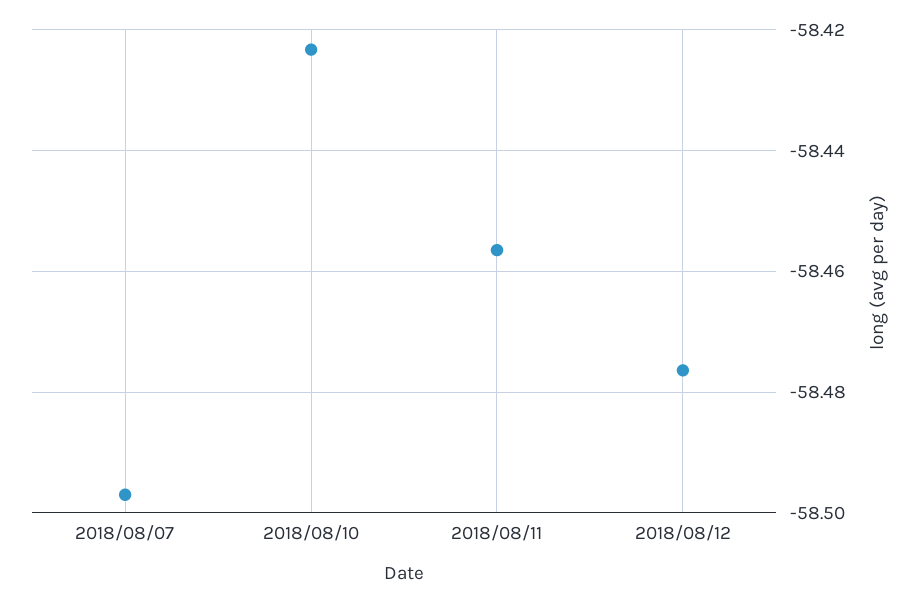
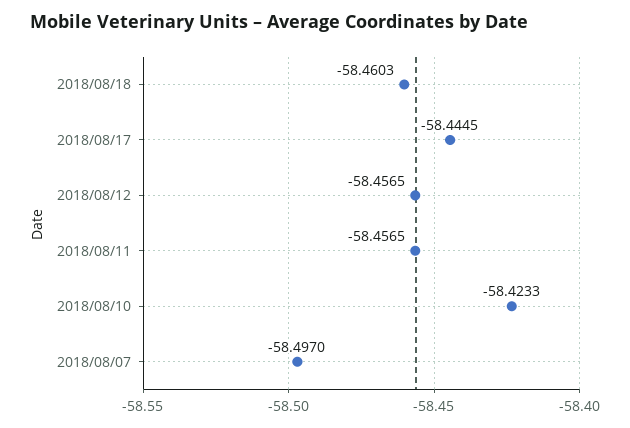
2018/08/12: -58.476 -> -58.4565
2018/08/18: none -> -58.4603
2018/08/17: none -> -58.4445

